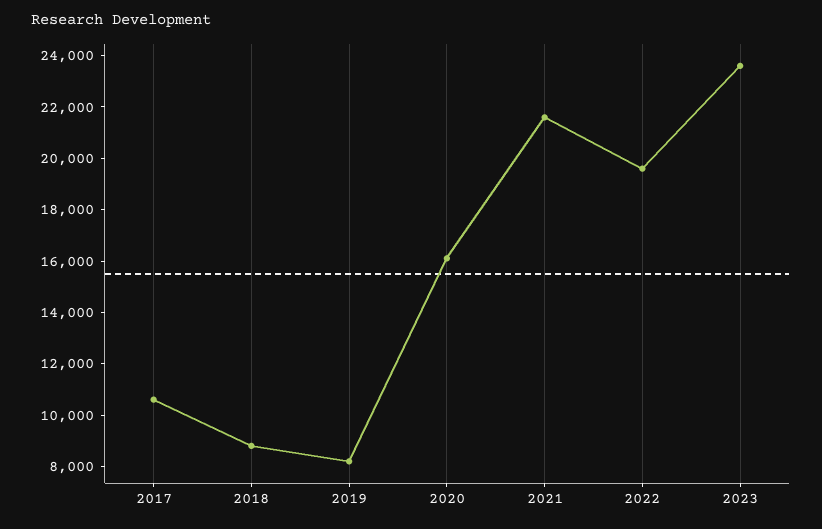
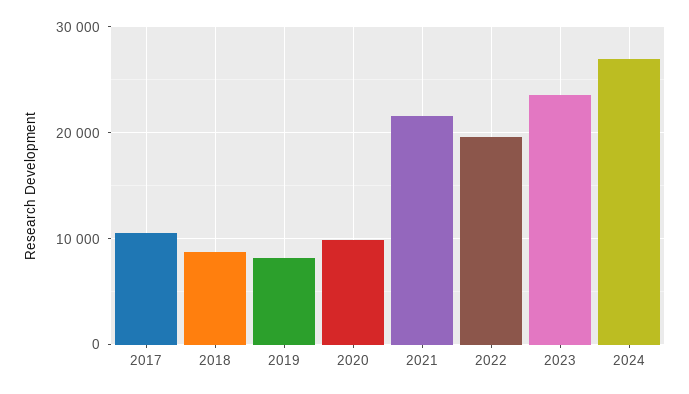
2020: 16000 -> 10000
2024: none -> 27000

